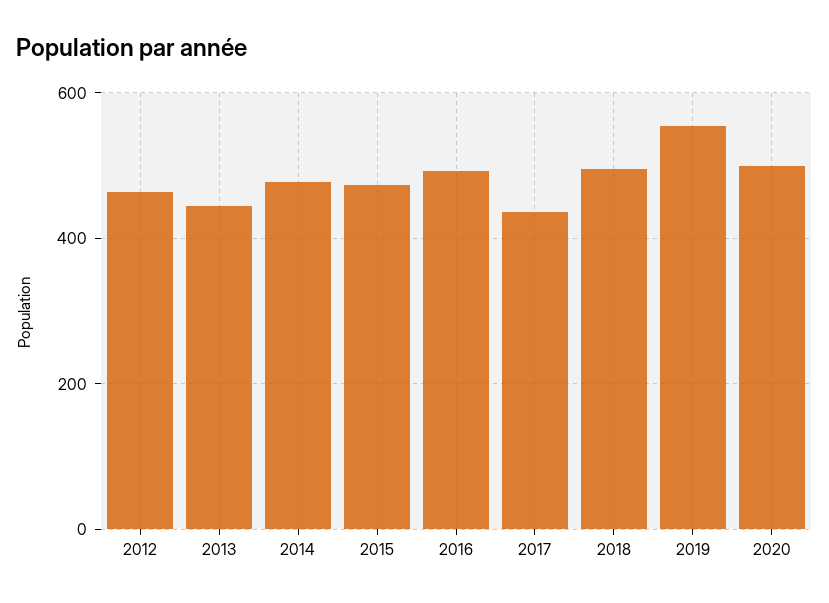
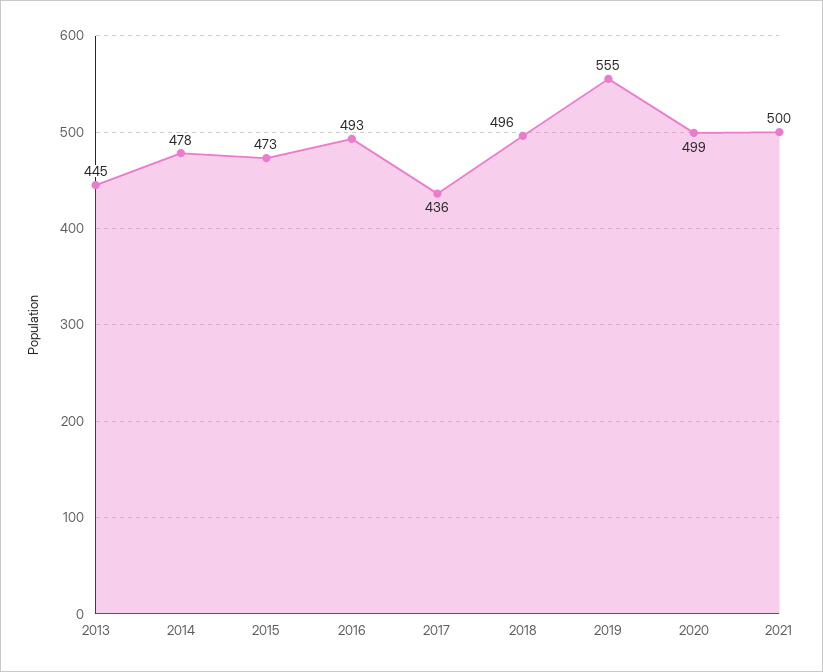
2012: 460 -> none
2021: none -> 500

